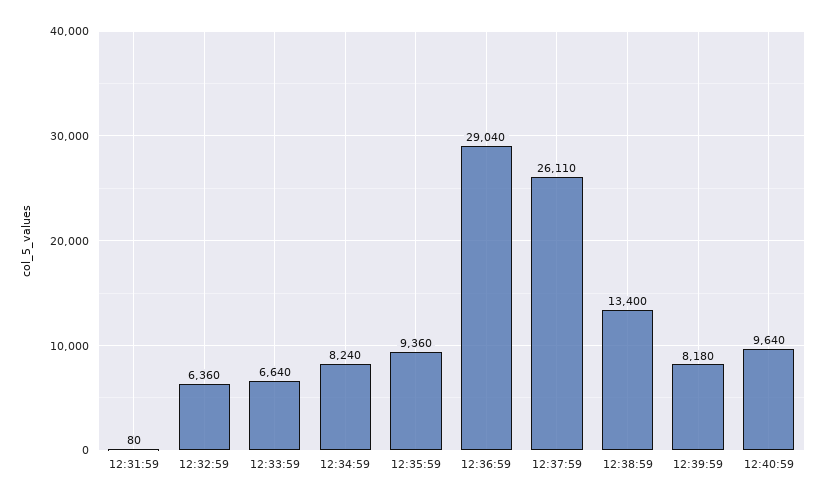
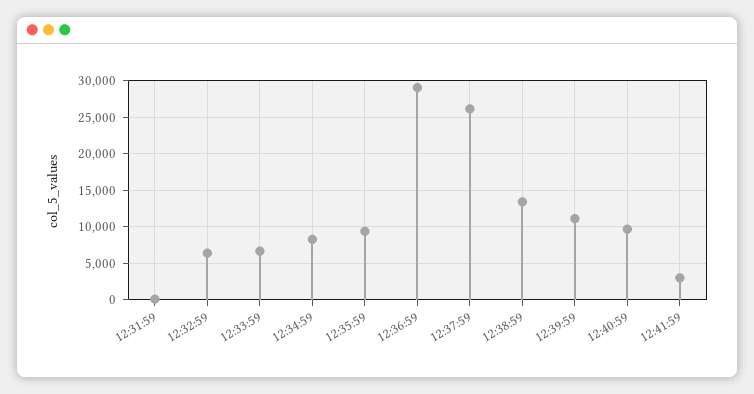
12:39:59: 8180 -> 11000
12:41:59: none -> 3000

